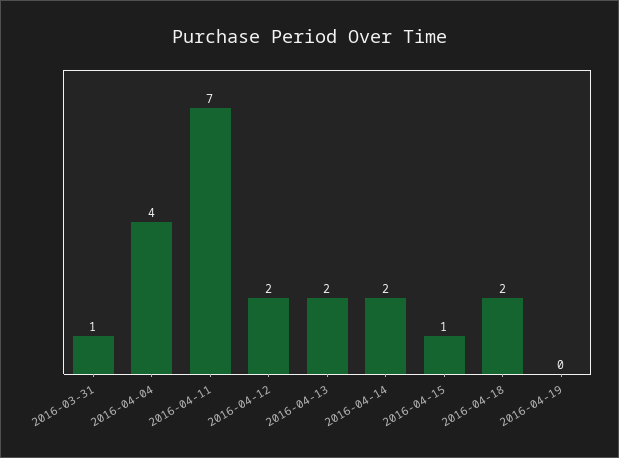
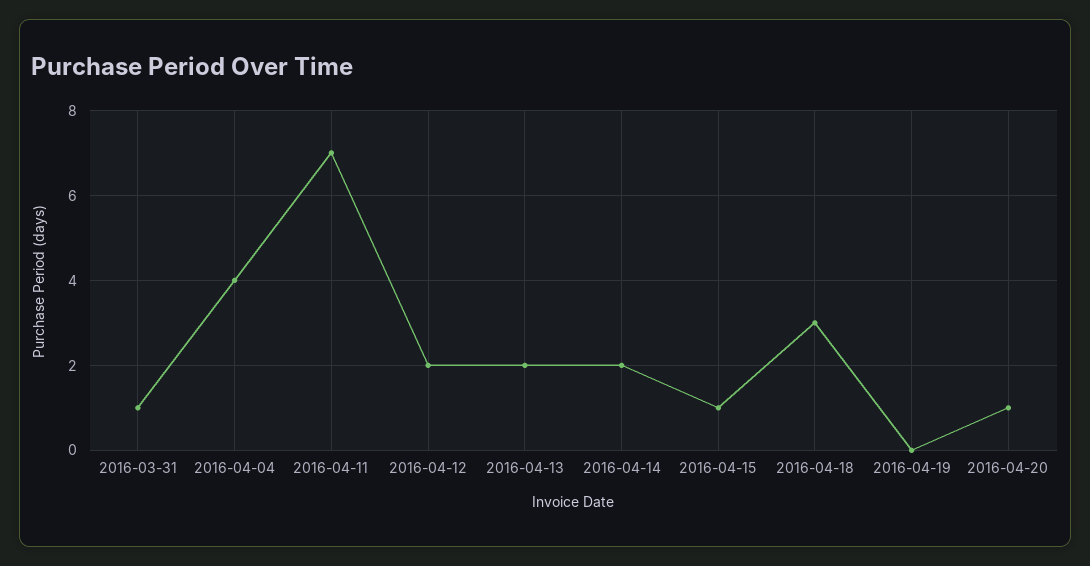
2016-04-18: 2 -> 3
2016-04-20: none -> 1

